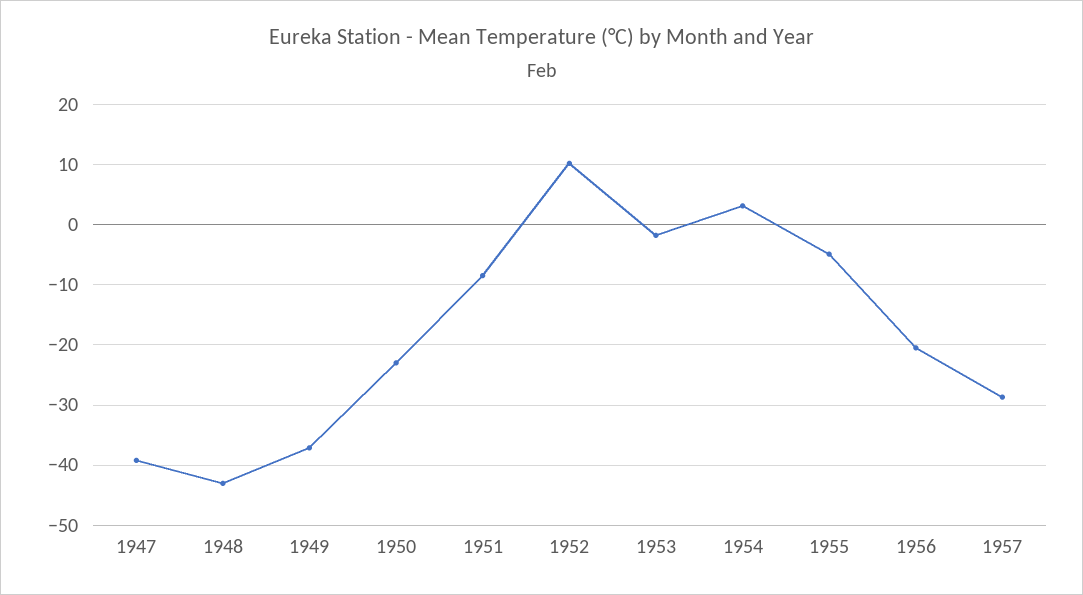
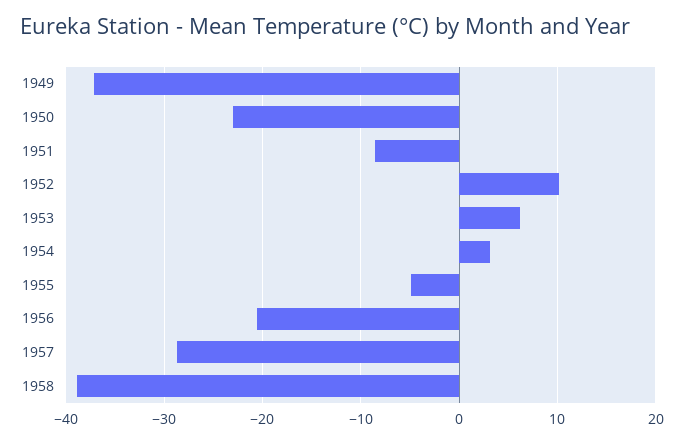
1947: -39 -> none
1948: -43 -> none
1953: -2 -> 6
1958: none -> -39

